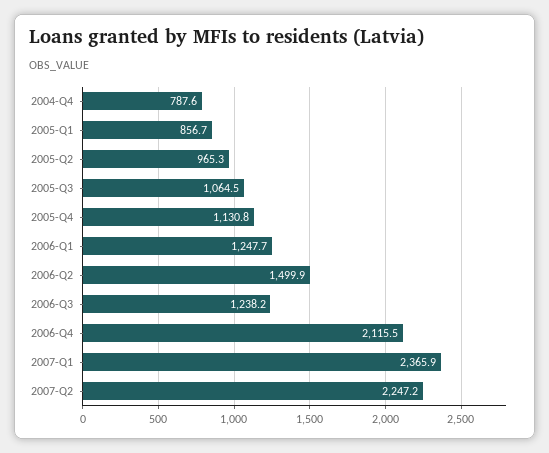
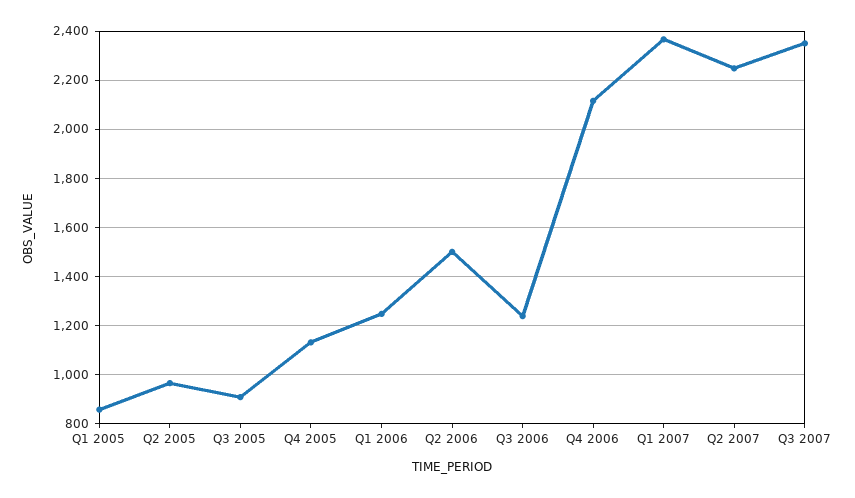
2004-Q4: 787.6 -> none
2005-Q3: 1064.5 -> 900
Q3 2007: none -> 2350

